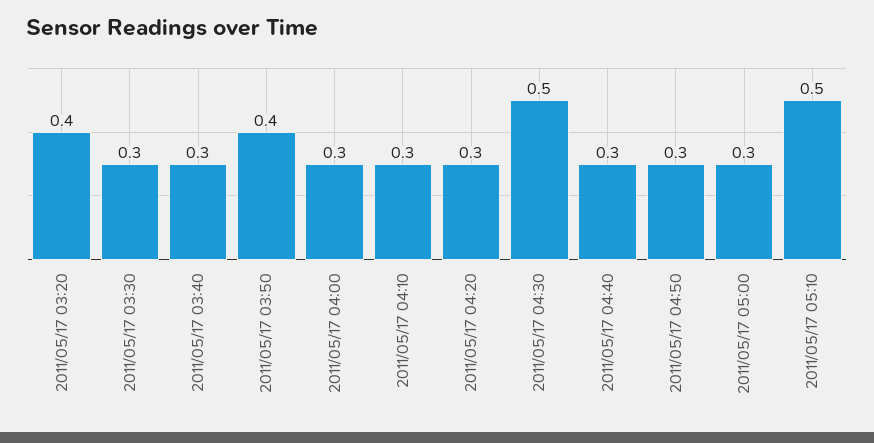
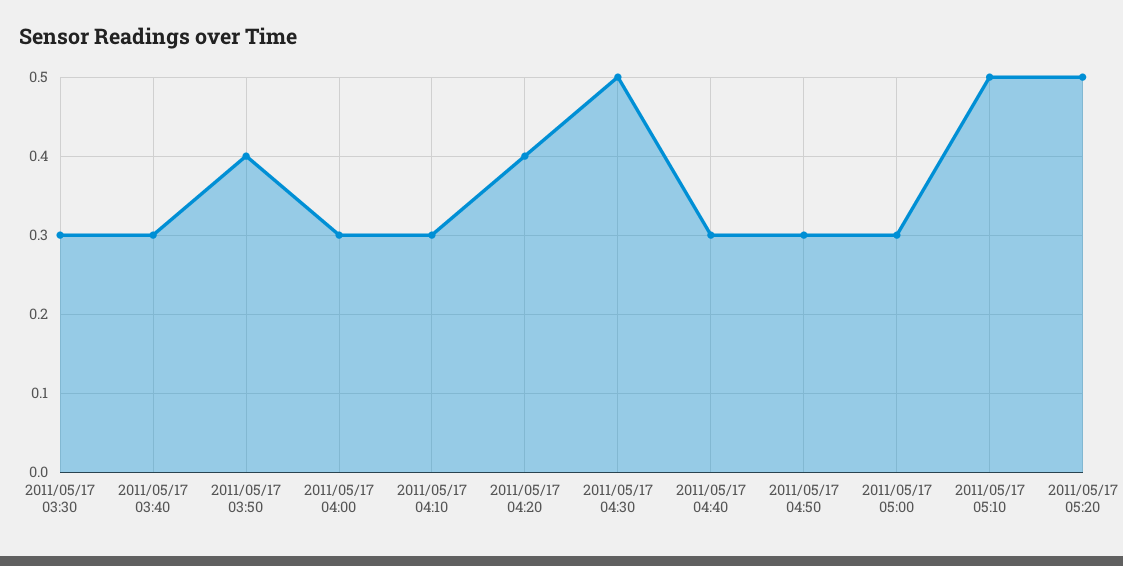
2011/05/17 03:20: 0.4 -> none
2011/05/17 04:20: 0.3 -> 0.4
2011/05/17 05:20: none -> 0.5

